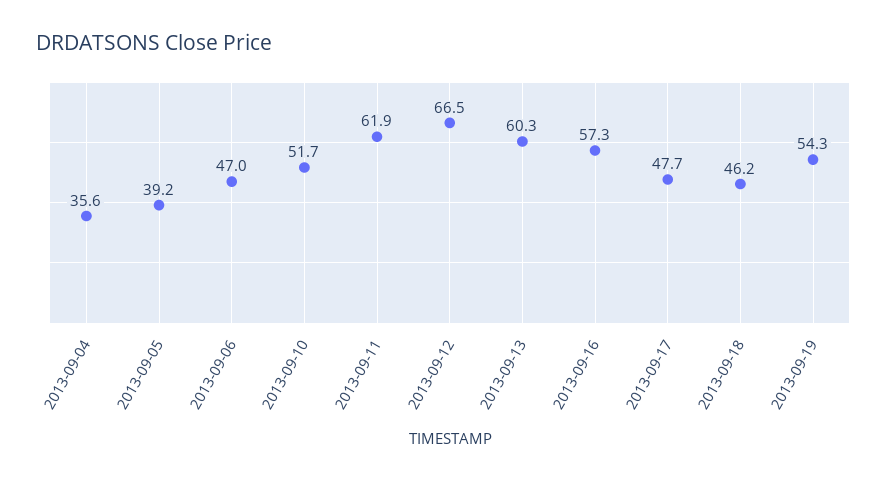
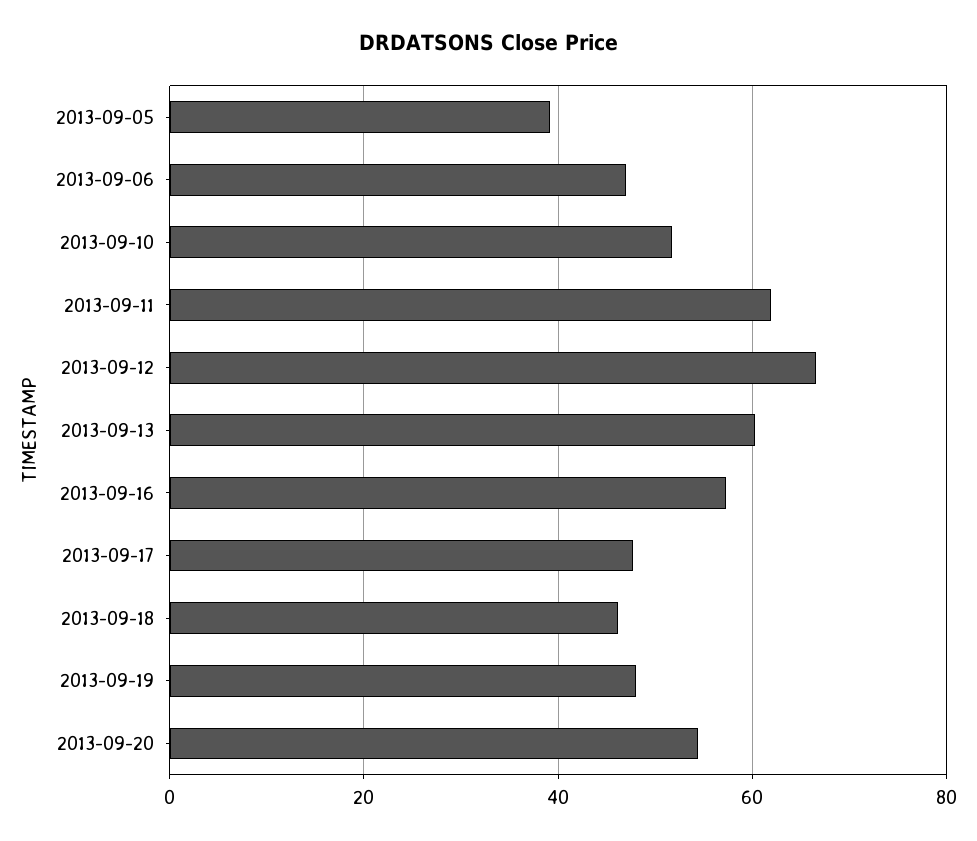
2013-09-04: 35.6 -> none
2013-09-19: 54.3 -> 48
2013-09-20: none -> 54

